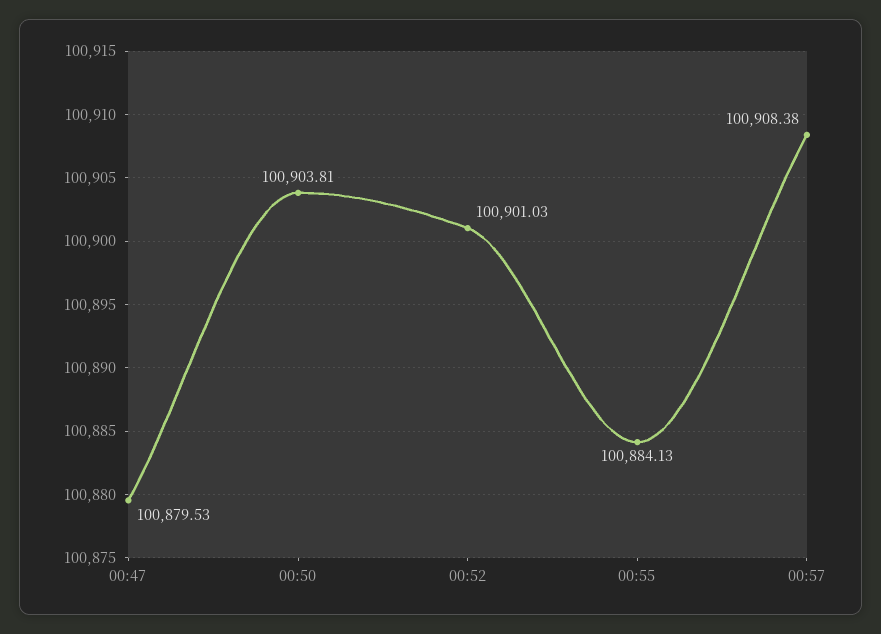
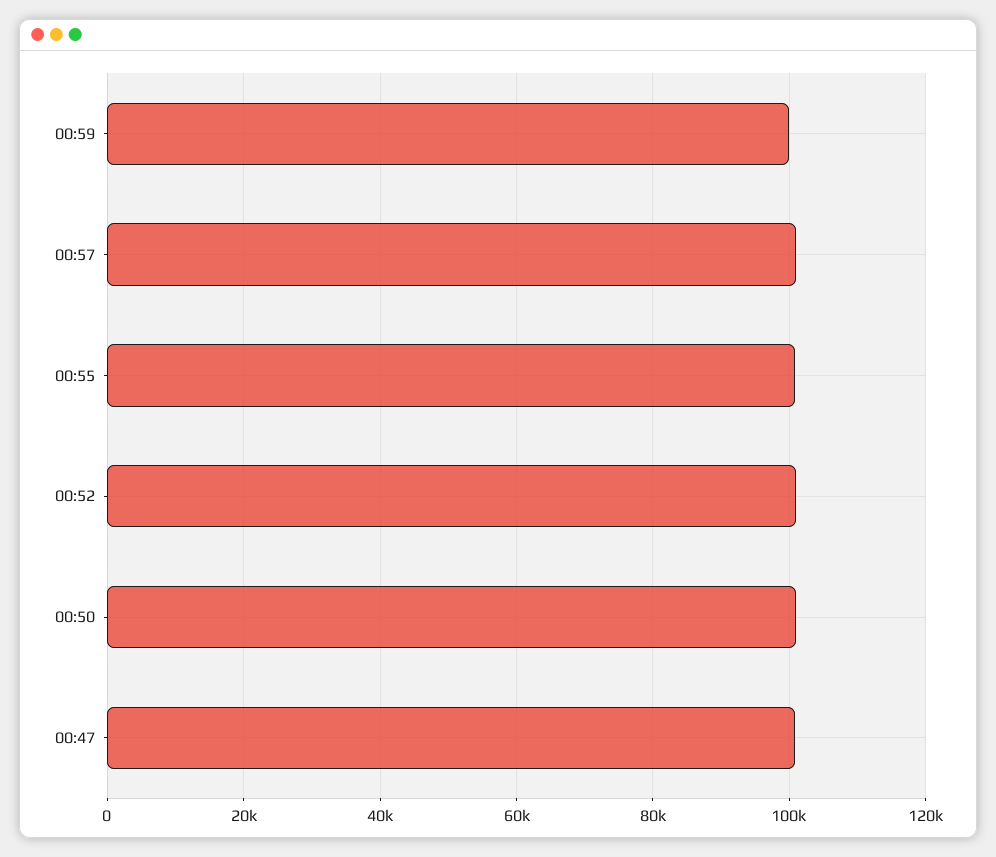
00:59: none -> 100000

